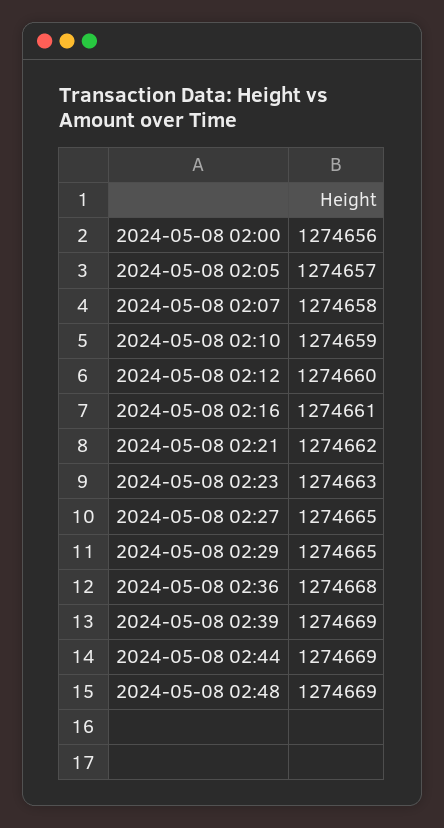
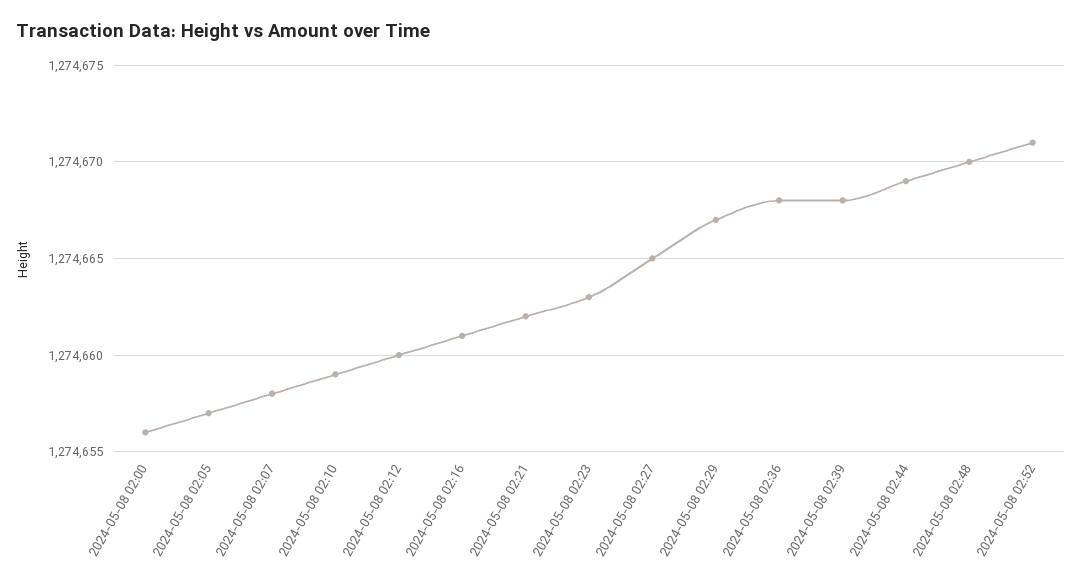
2024-05-08 02:29: 1274665 -> 1274667
2024-05-08 02:39: 1274669 -> 1274668
2024-05-08 02:48: 1274669 -> 1274670
2024-05-08 02:52: none -> 1274671

